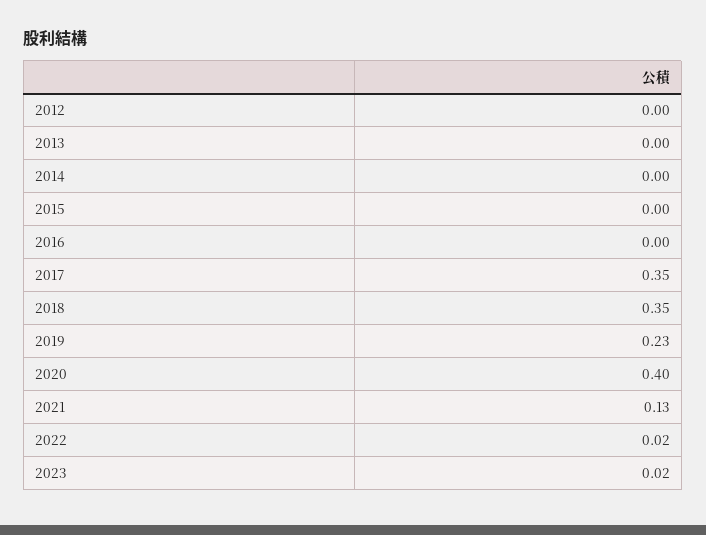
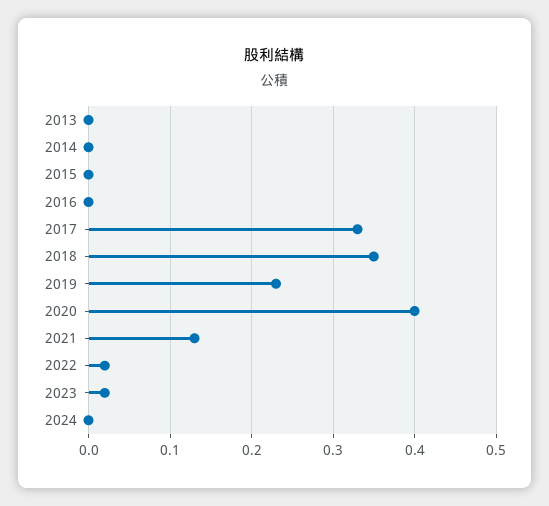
2012: 0 -> none
2017: 0.35 -> 0.33
2024: none -> 0

